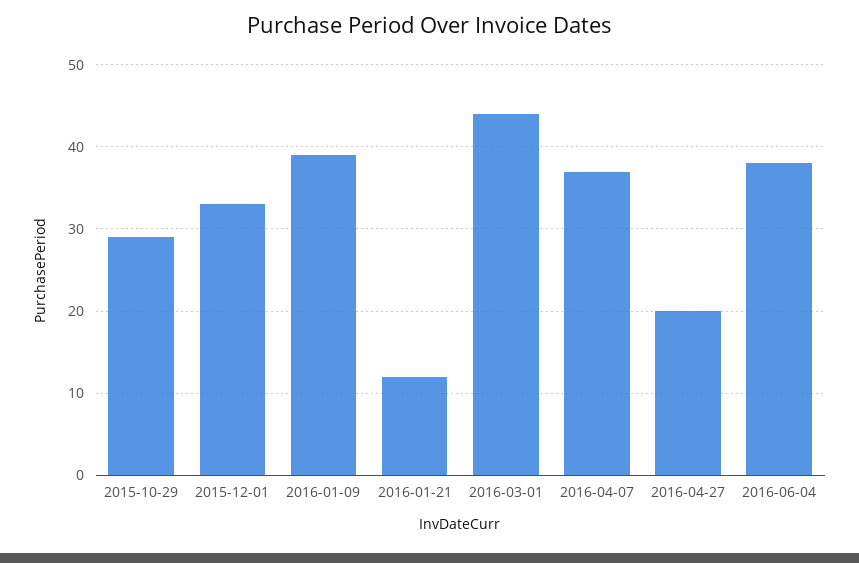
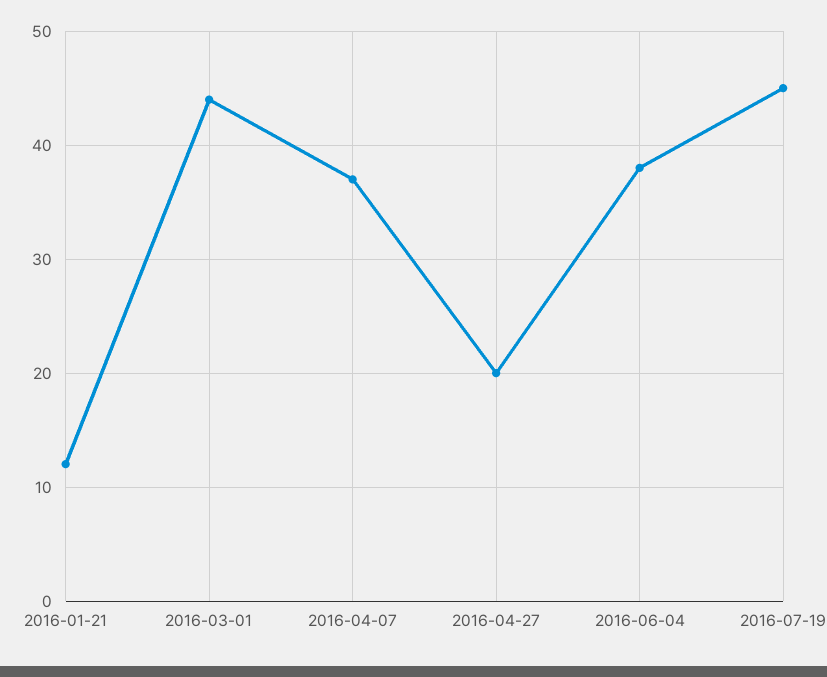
2015-10-29: 29 -> none
2015-12-01: 33 -> none
2016-01-09: 39 -> none
2016-07-19: none -> 45

